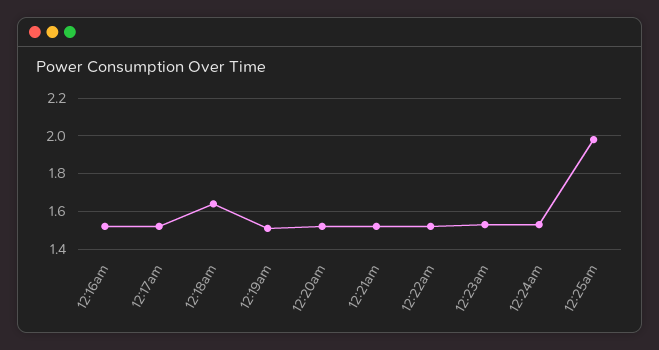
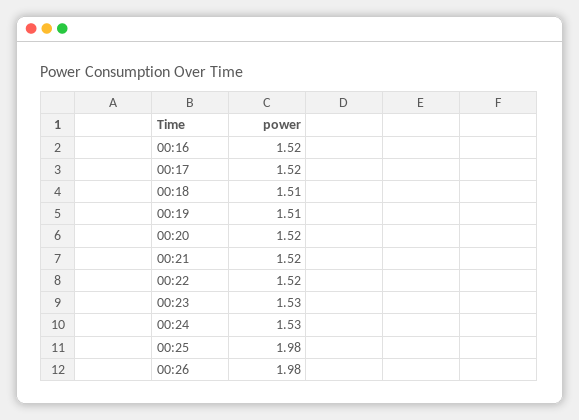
12:18am: 1.65 -> 1.51
00:26: none -> 1.98

